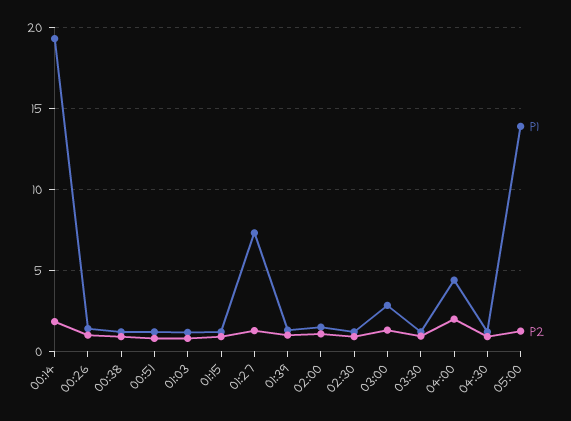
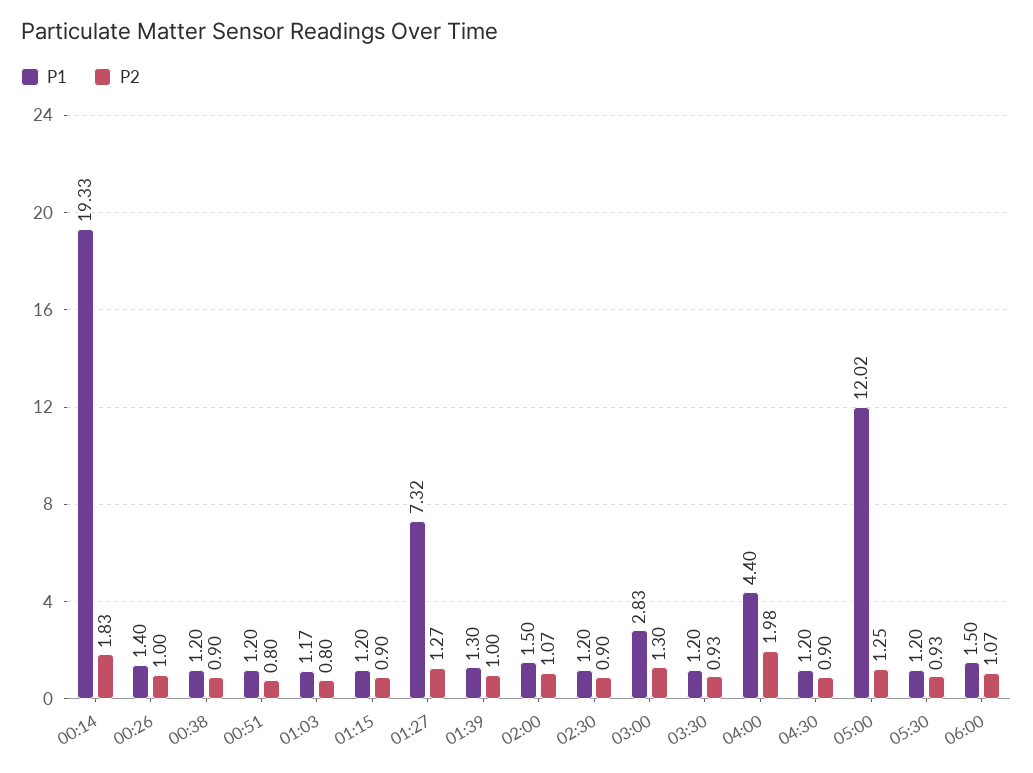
P1, 05:00: 14 -> 12.02
P1, 05:30: none -> 1.2
P2, 05:30: none -> 0.93
P1, 06:00: none -> 1.5
P2, 06:00: none -> 1.07

